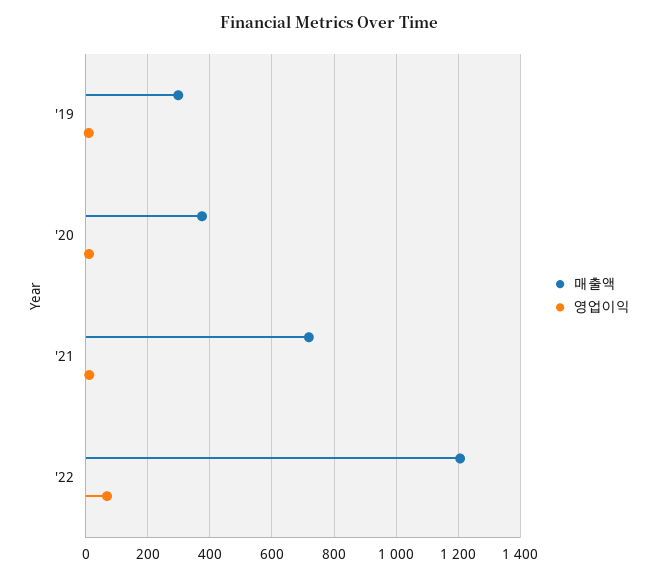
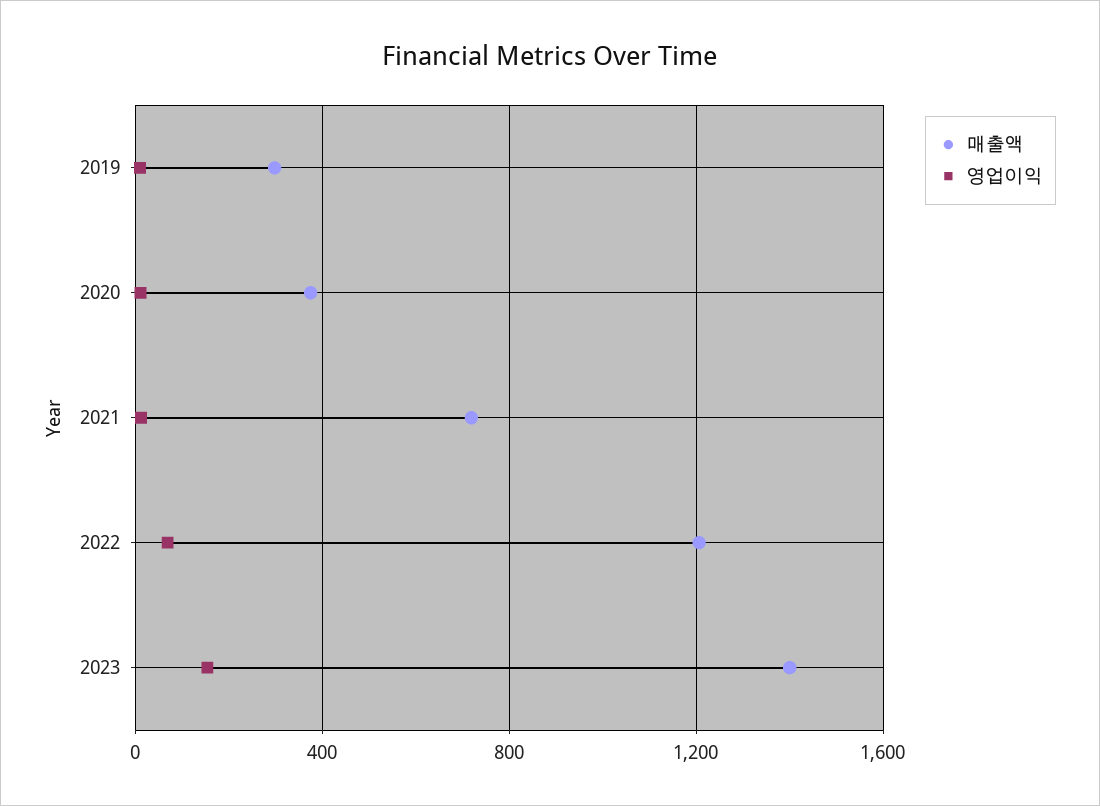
매출액, 2023: none -> 1400
영업이익, 2023: none -> 150

